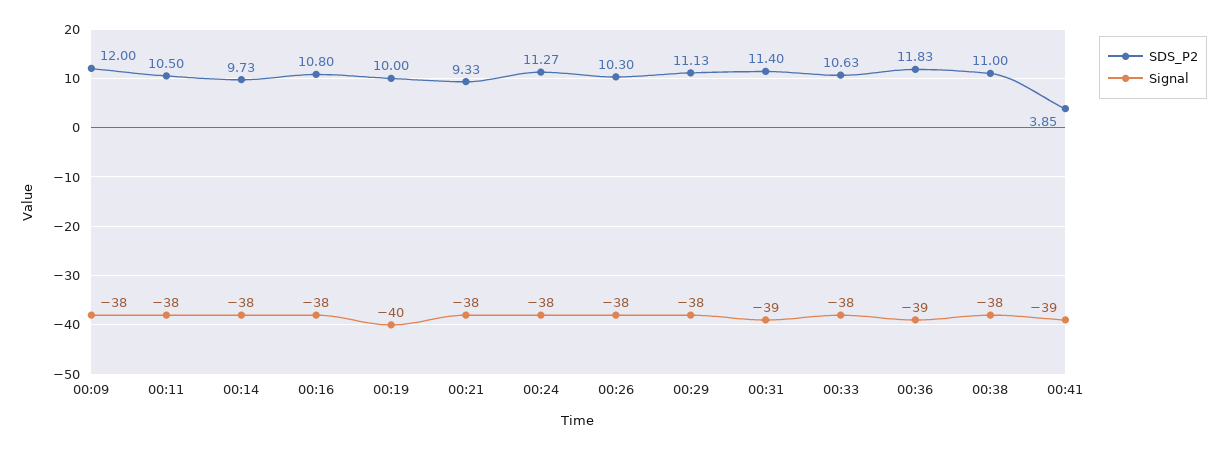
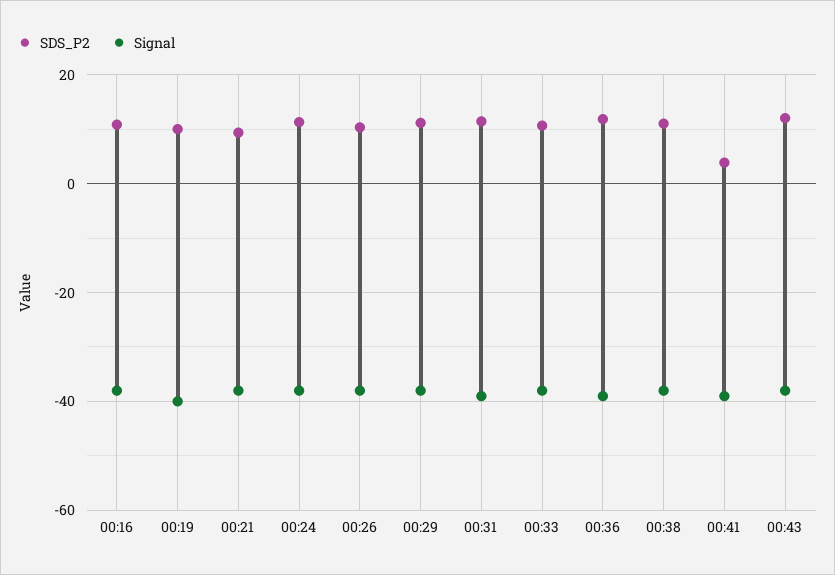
SDS_P2, 00:09: 12 -> none
Signal, 00:09: -38 -> none
SDS_P2, 00:11: 10.5 -> none
Signal, 00:11: -38 -> none
SDS_P2, 00:14: 9.73 -> none
Signal, 00:14: -38 -> none
SDS_P2, 00:43: none -> 12
Signal, 00:43: none -> -38

